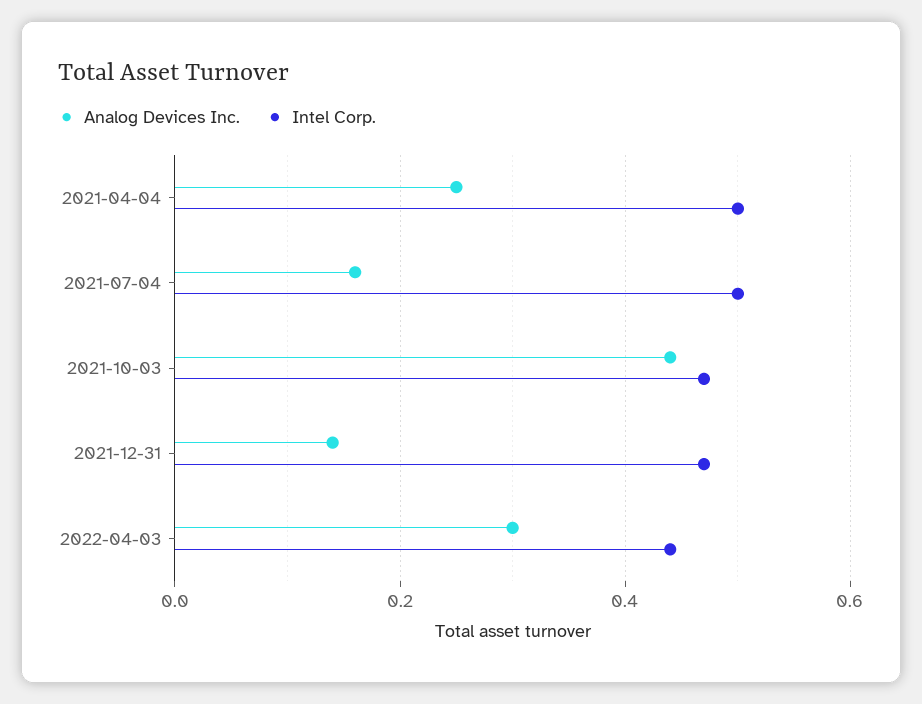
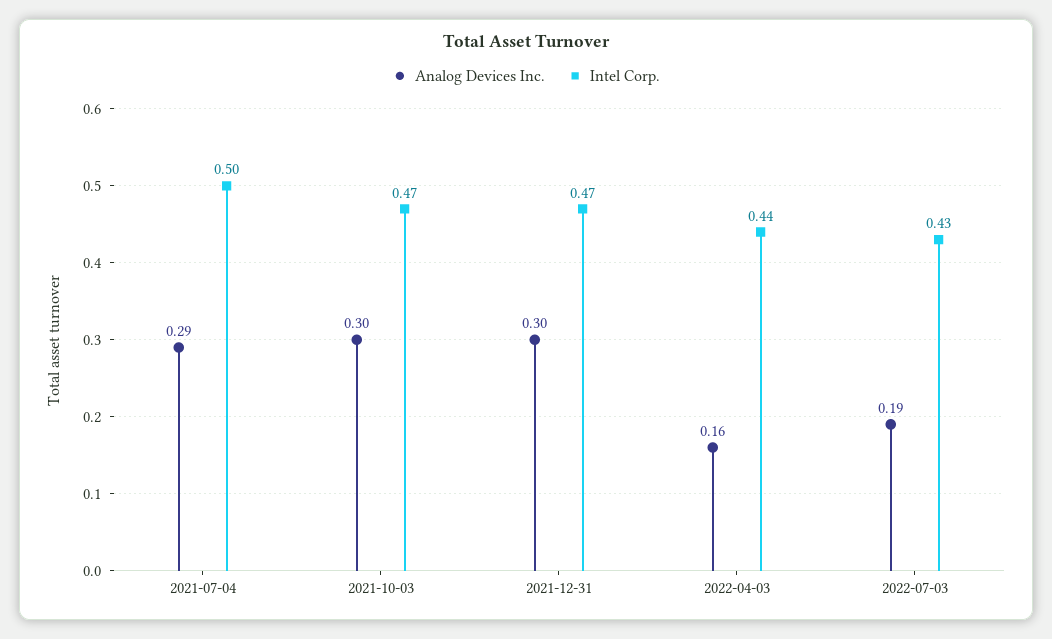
Analog Devices Inc., 2021-04-04: 0.25 -> none
Intel Corp., 2021-04-04: 0.5 -> none
Analog Devices Inc., 2021-07-04: 0.15 -> 0.29
Analog Devices Inc., 2021-10-03: 0.45 -> 0.3
Analog Devices Inc., 2021-12-31: 0.15 -> 0.3
Analog Devices Inc., 2022-04-03: 0.3 -> 0.16
Analog Devices Inc., 2022-07-03: none -> 0.19
Intel Corp., 2022-07-03: none -> 0.43

